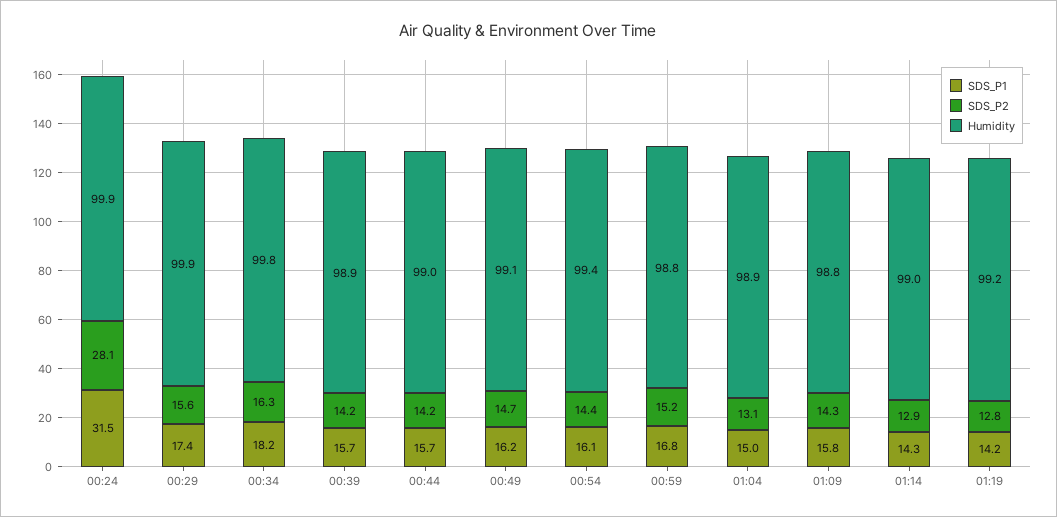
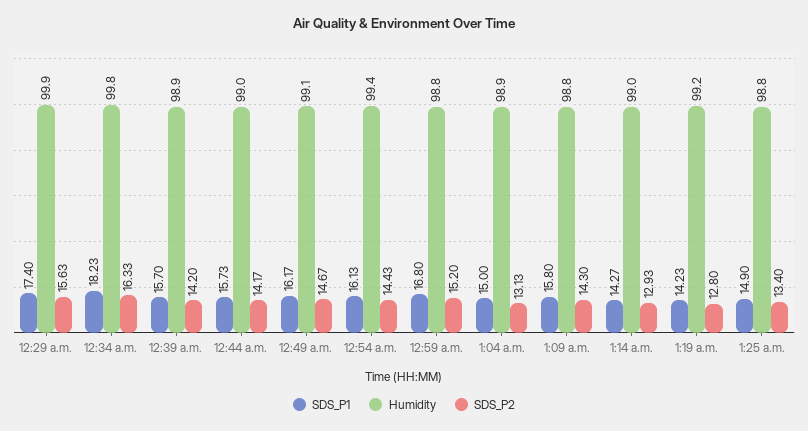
SDS_P1, 00:24: 31.5 -> none
SDS_P2, 00:24: 28.1 -> none
Humidity, 00:24: 99.9 -> none
SDS_P1, 1:25 a.m.: none -> 14.9
Humidity, 1:25 a.m.: none -> 98.8
SDS_P2, 1:25 a.m.: none -> 13.4

